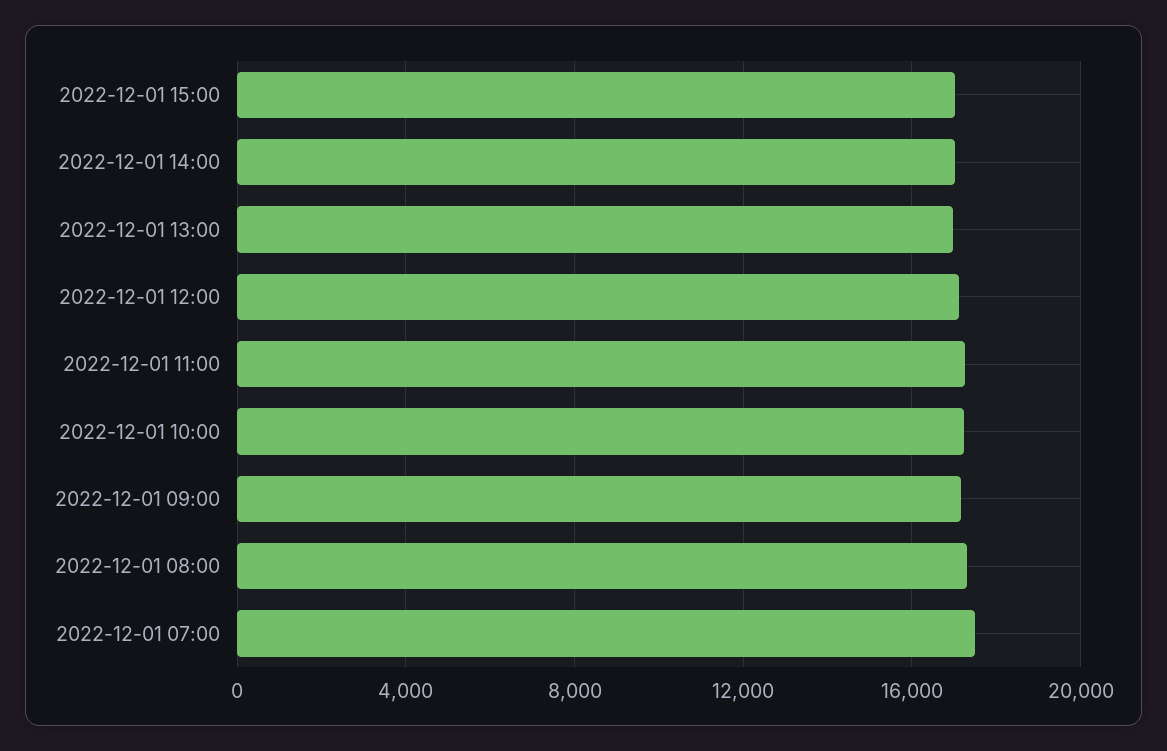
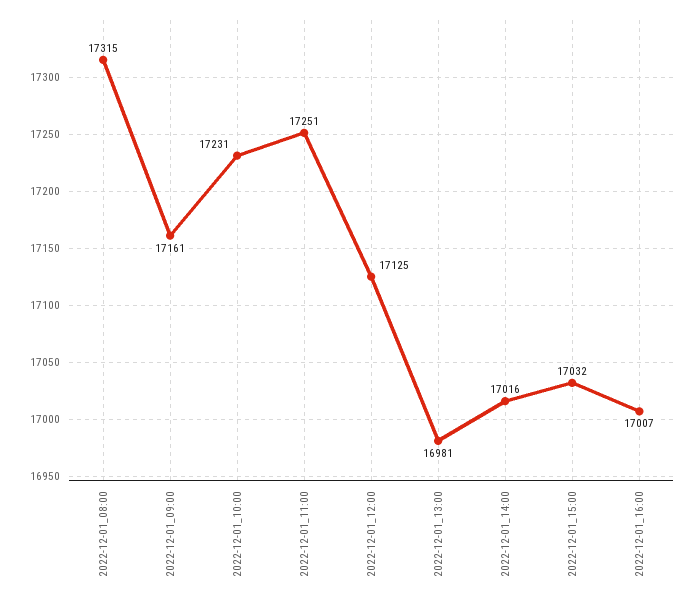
2022-12-01 07:00: 17500 -> none
2022-12-01_16:00: none -> 17007

